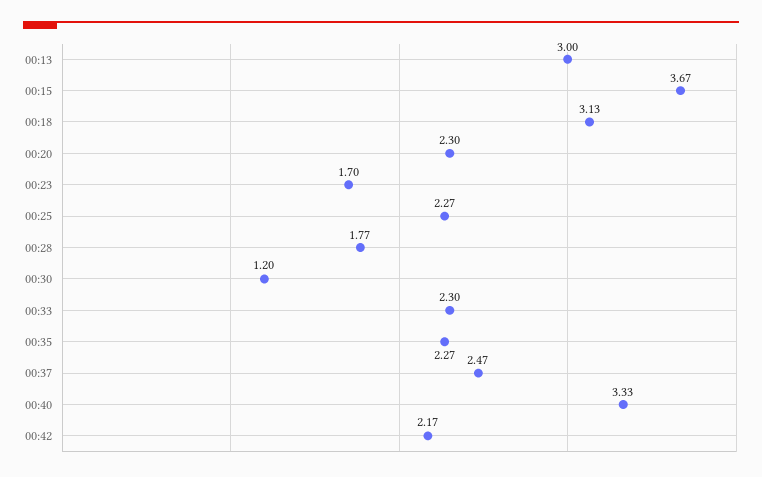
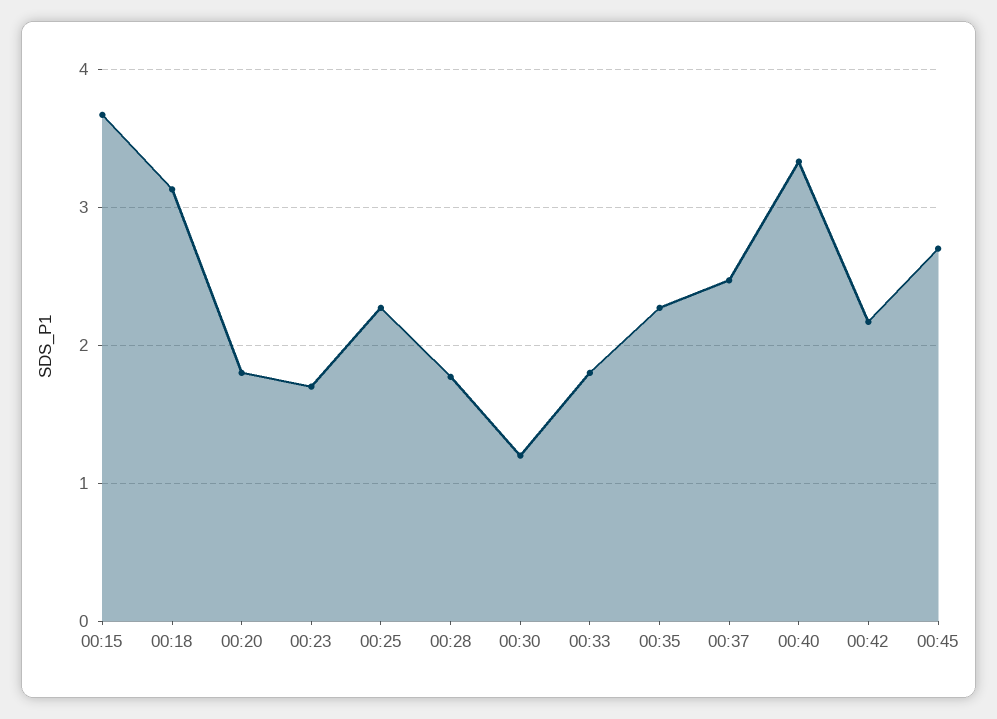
00:13: 3 -> none
00:20: 2.3 -> 1.8
00:33: 2.3 -> 1.8
00:45: none -> 2.7

